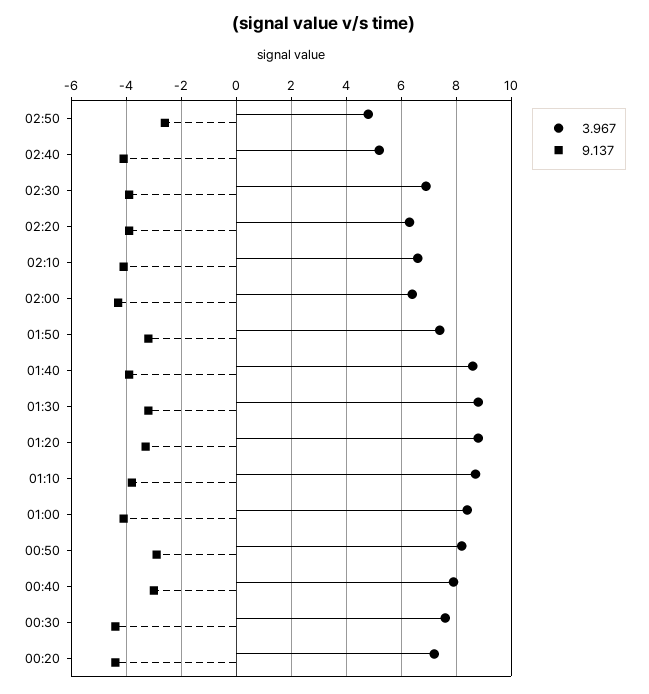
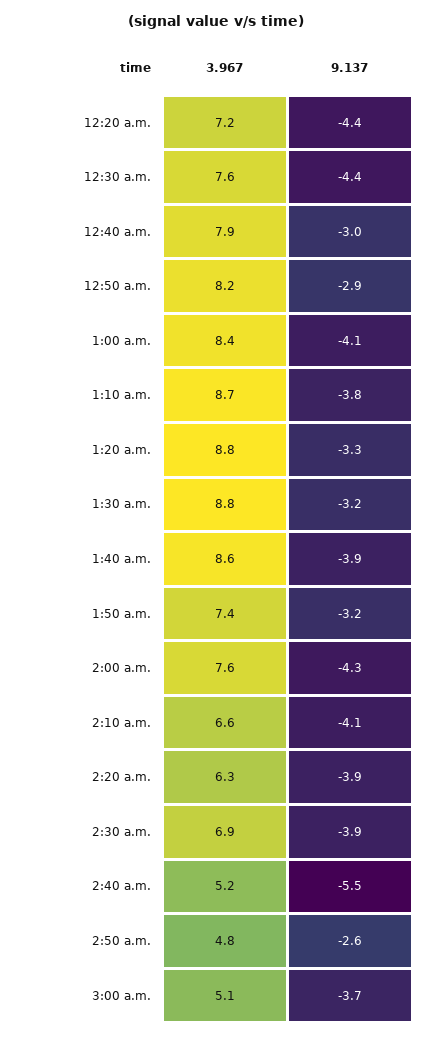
9.137, 02:40: -4 -> -5.5
3.967, 02:00: 6.5 -> 7.6
3.967, 3:00 a.m.: none -> 5.1
9.137, 3:00 a.m.: none -> -3.7

